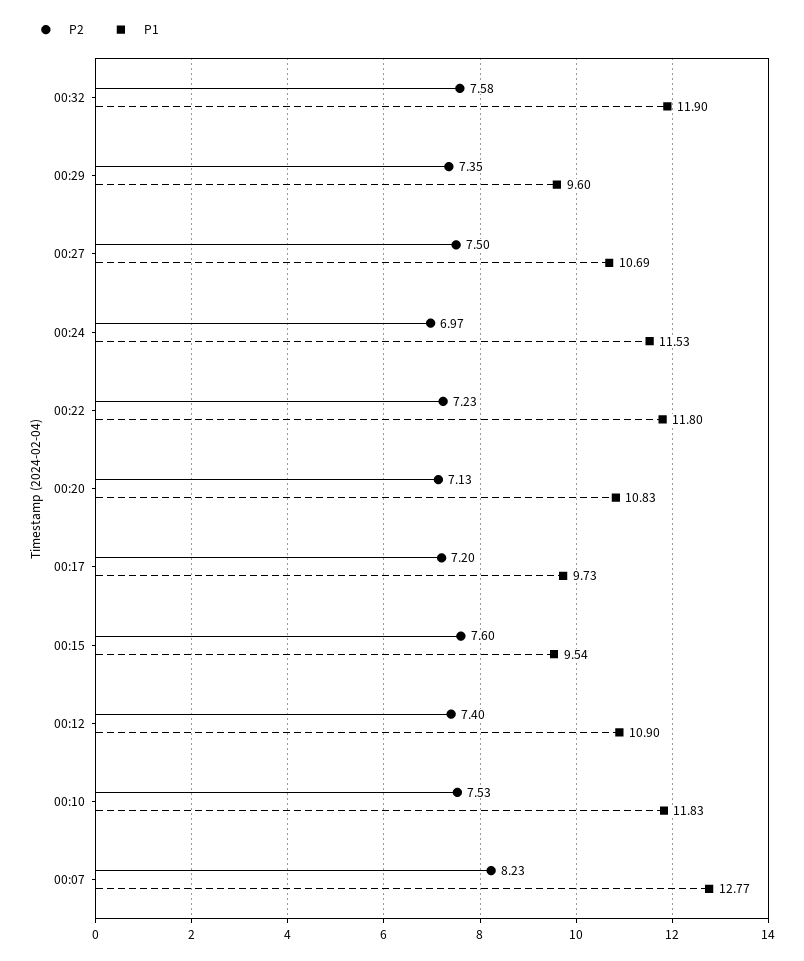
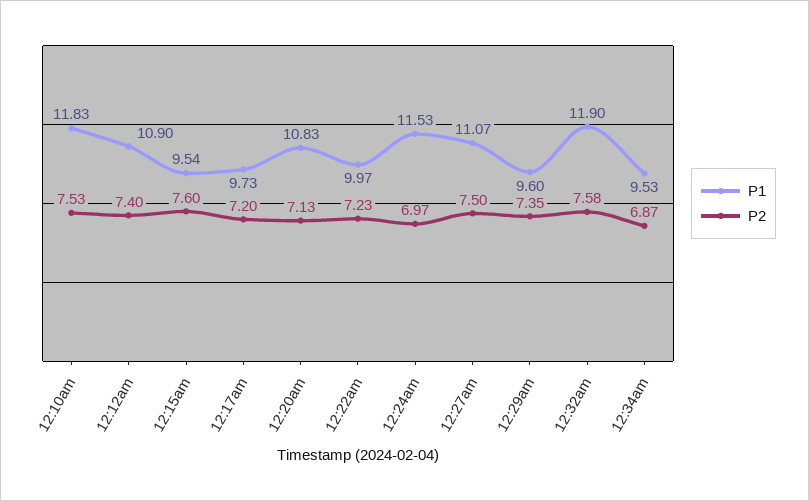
P1, 00:27: 10.69 -> 11.07
P1, 00:22: 11.8 -> 9.97
P2, 00:07: 8.23 -> none
P1, 00:07: 12.77 -> none
P1, 12:34am: none -> 9.53
P2, 12:34am: none -> 6.87

